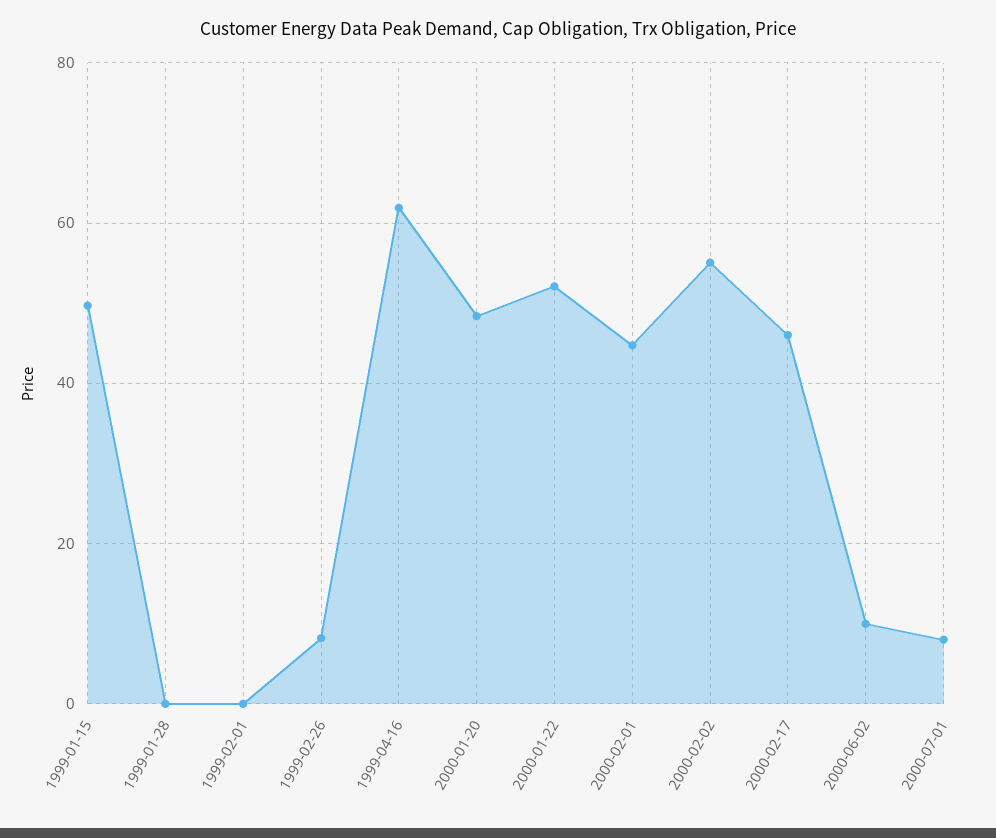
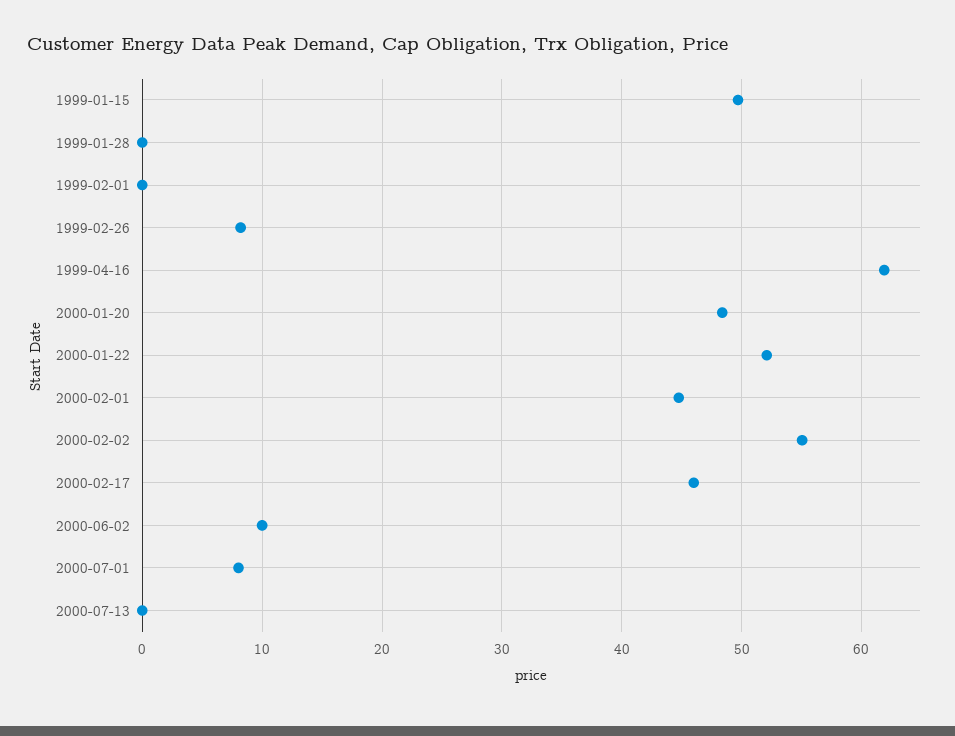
2000-07-13: none -> 0

